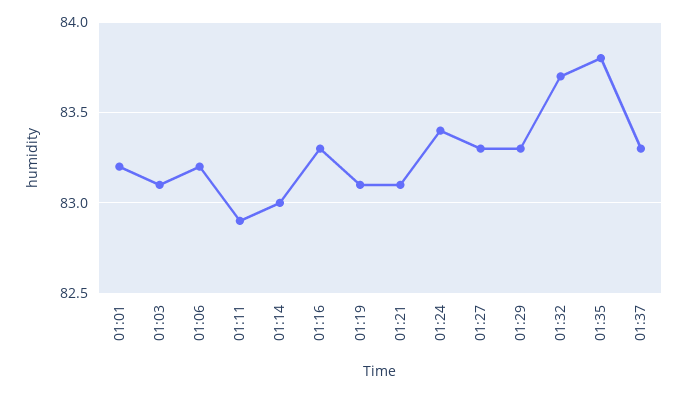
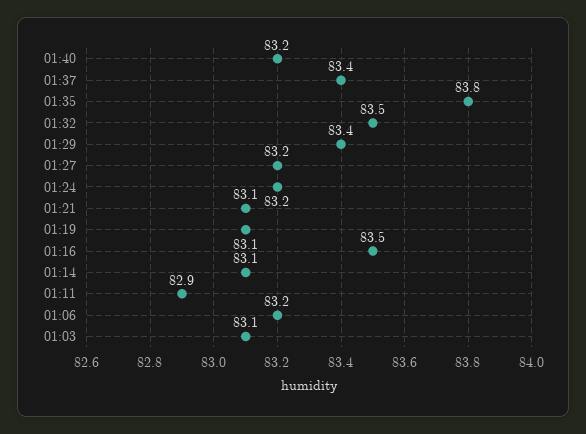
01:01: 83.2 -> none
01:14: 83 -> 83.1
01:16: 83.3 -> 83.5
01:24: 83.4 -> 83.2
01:27: 83.3 -> 83.2
01:29: 83.3 -> 83.4
01:32: 83.7 -> 83.5
01:37: 83.3 -> 83.4
01:40: none -> 83.2

